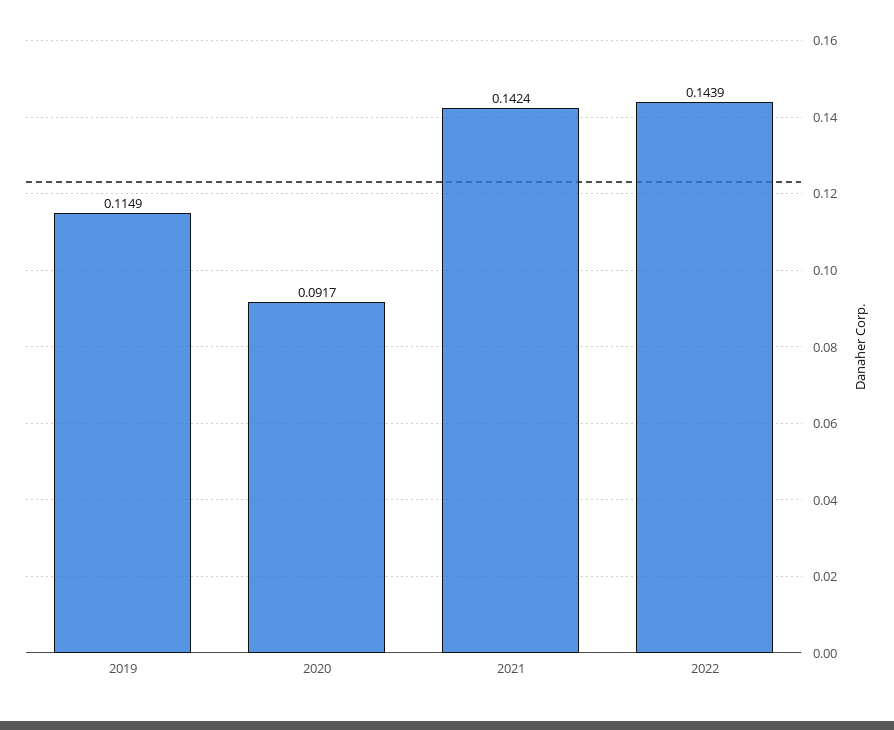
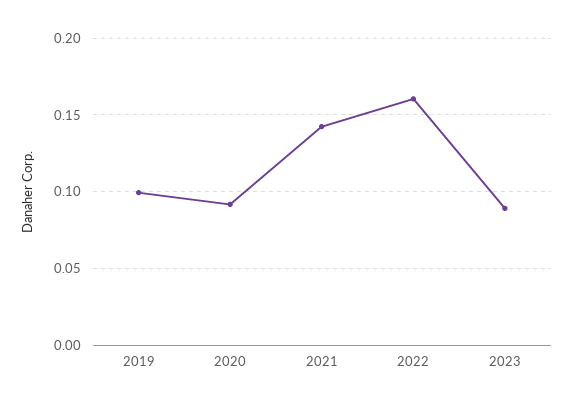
2019: 0.1149 -> 0.1
2022: 0.1439 -> 0.16
2023: none -> 0.09

